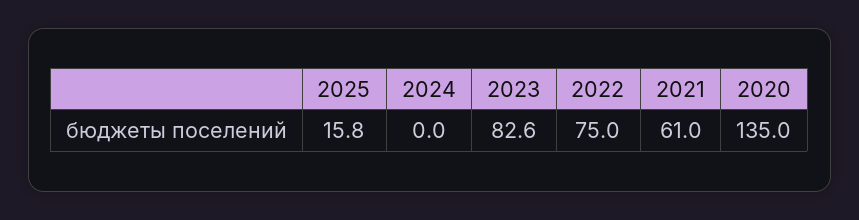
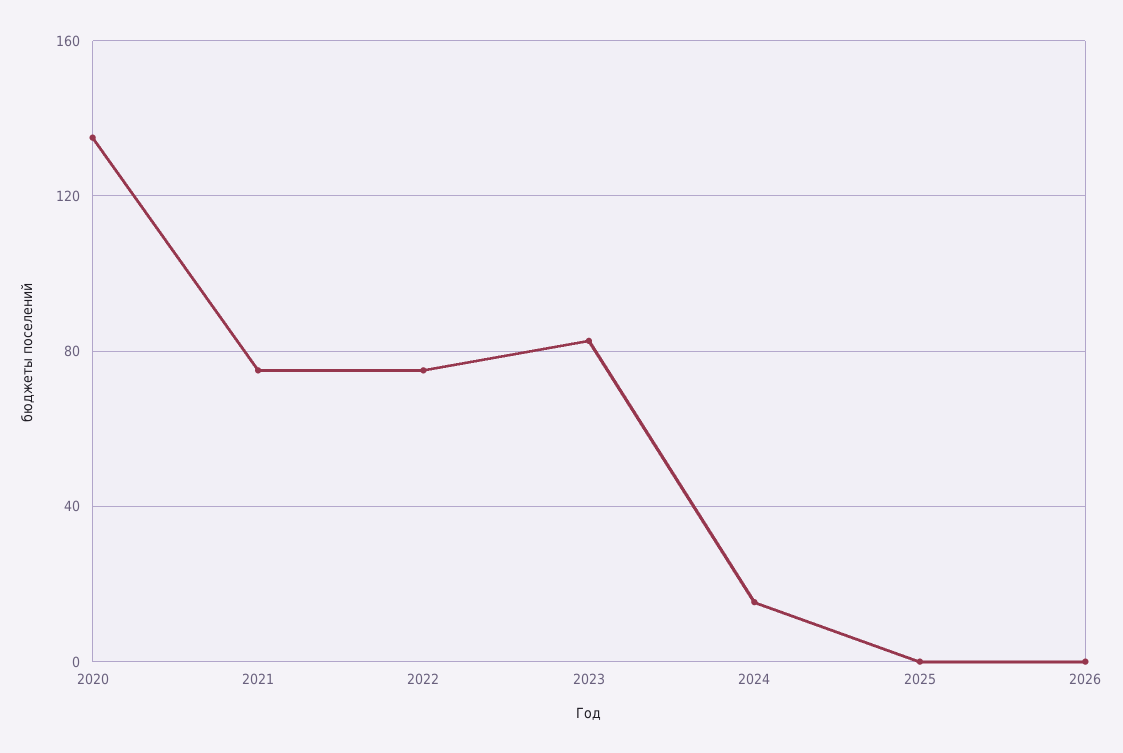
2025: 15.8 -> 0
2024: 0 -> 15
2021: 61 -> 75
2026: none -> 0

